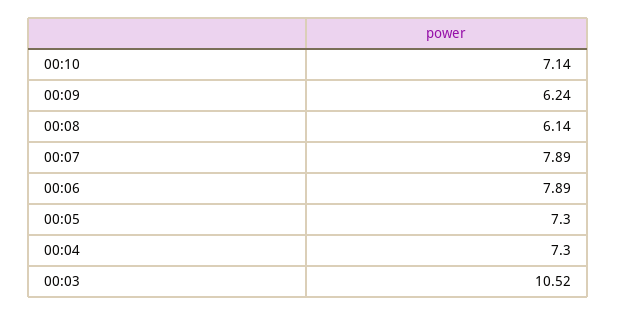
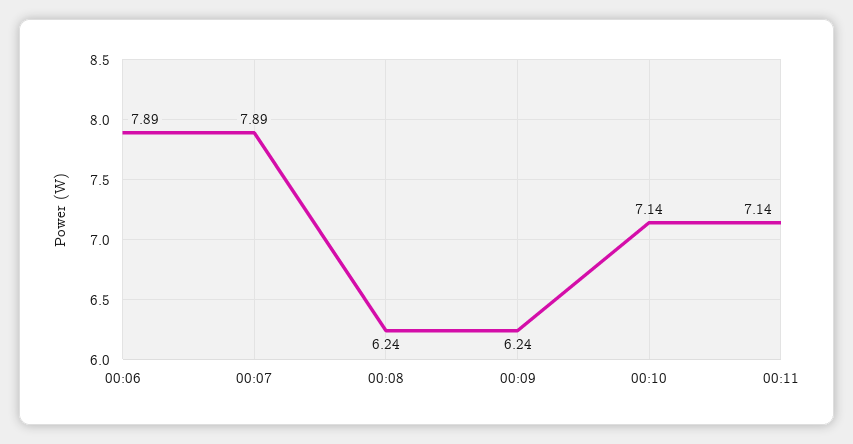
00:08: 6.14 -> 6.24
00:05: 7.3 -> none
00:04: 7.3 -> none
00:03: 10.52 -> none
00:11: none -> 7.14

